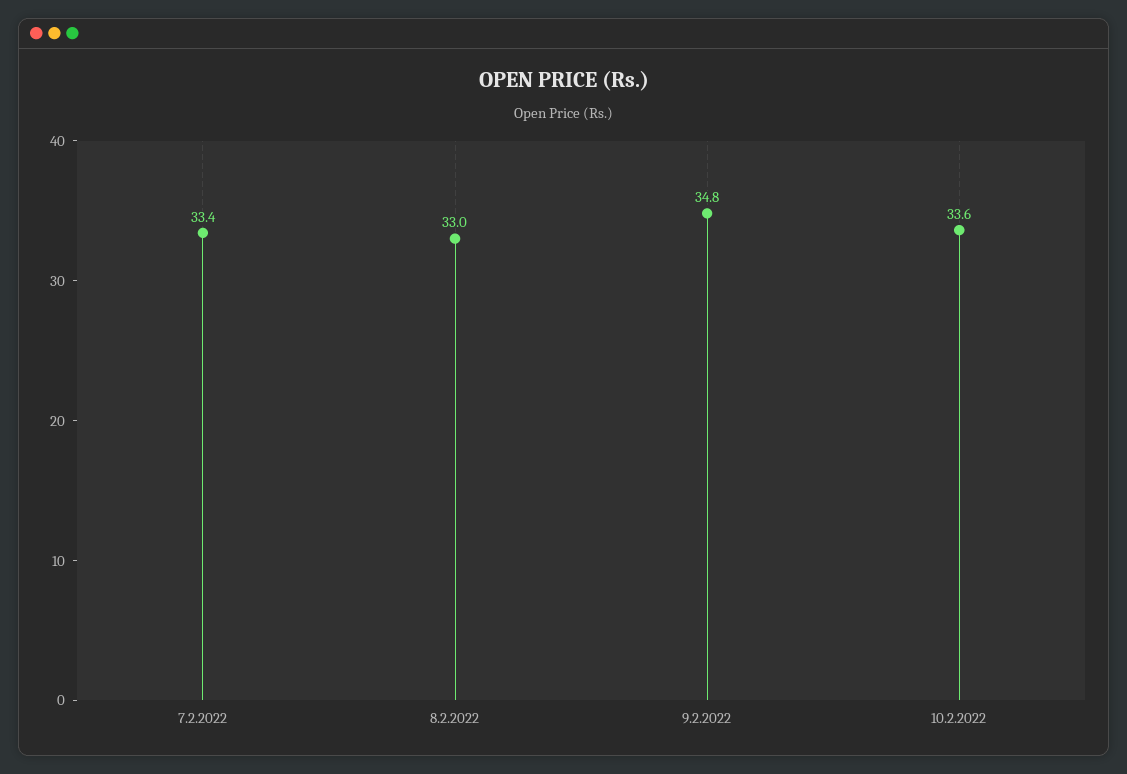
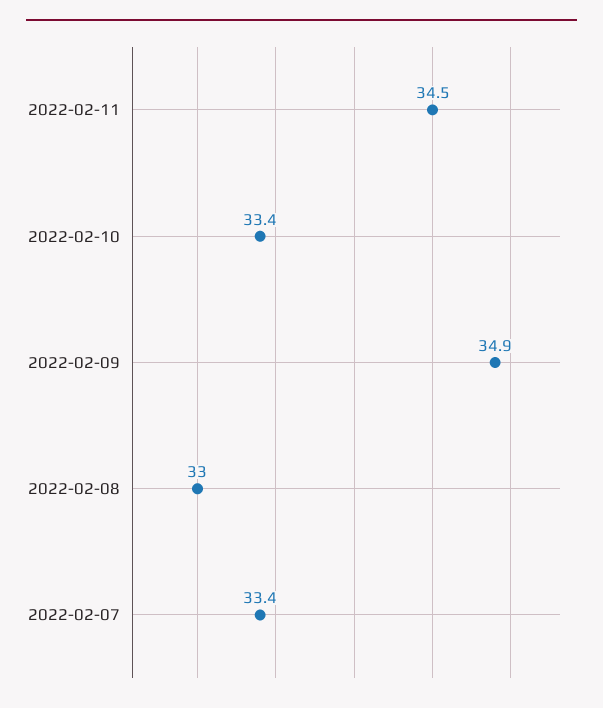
9.2.2022: 34.8 -> 34.9
10.2.2022: 33.6 -> 33.4
2022-02-11: none -> 34.5

